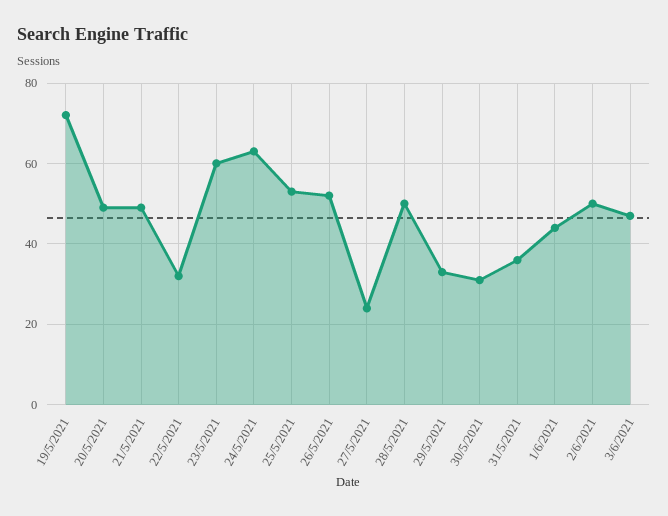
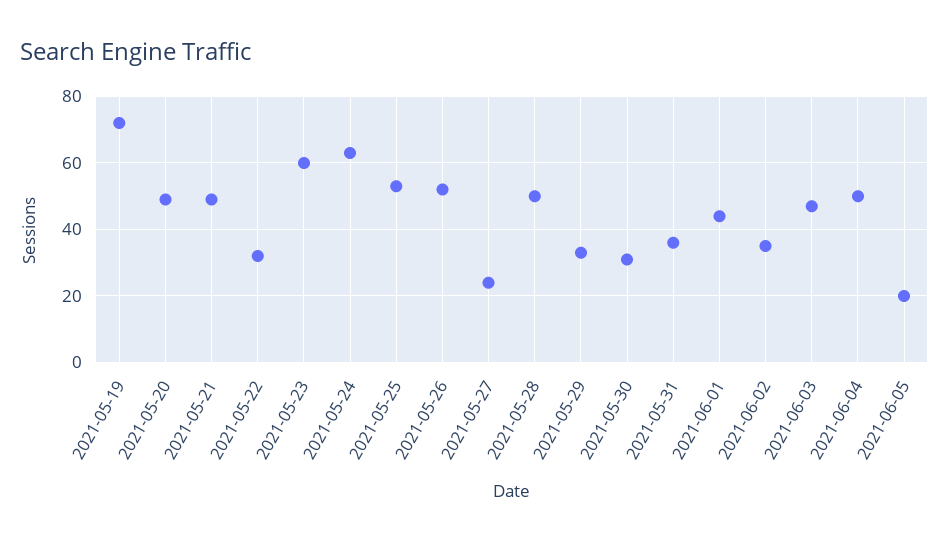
2/6/2021: 50 -> 35
2021-06-04: none -> 50
2021-06-05: none -> 20

